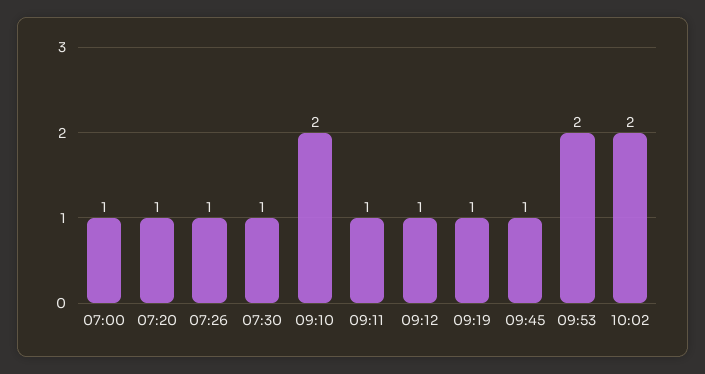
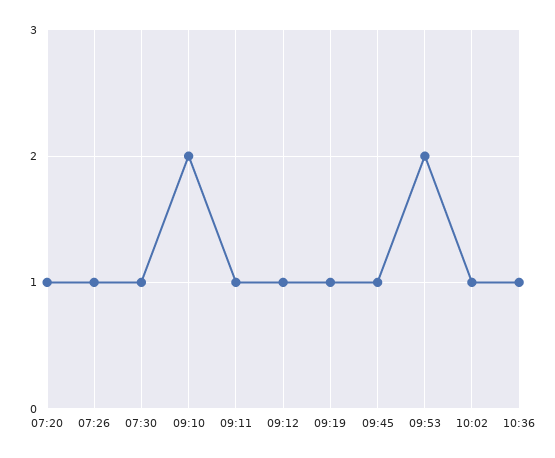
07:00: 1 -> none
10:02: 2 -> 1
10:36: none -> 1

